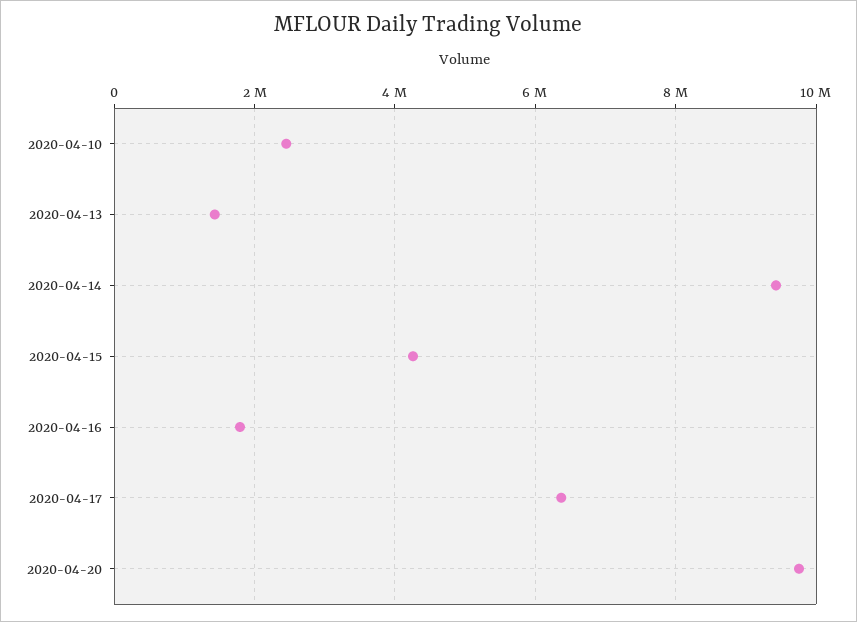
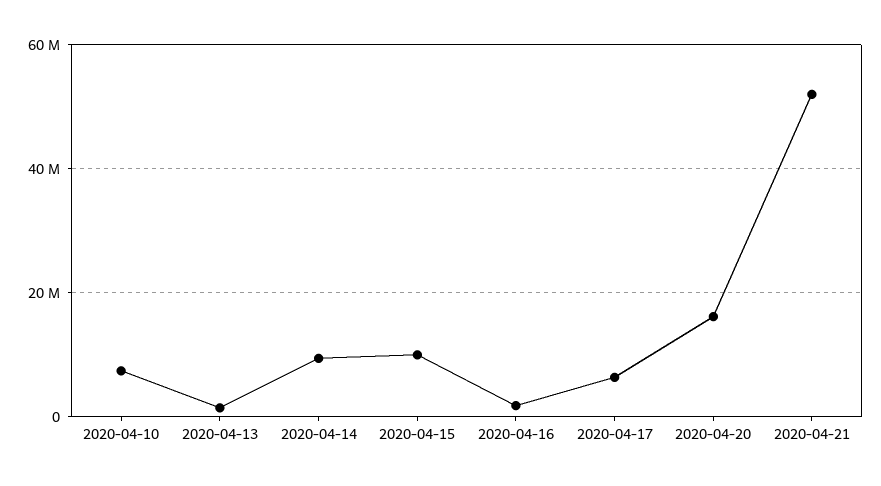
2020-04-10: 2400000 -> 8000000
2020-04-15: 4200000 -> 10000000
2020-04-20: 9800000 -> 16000000
2020-04-21: none -> 52000000

